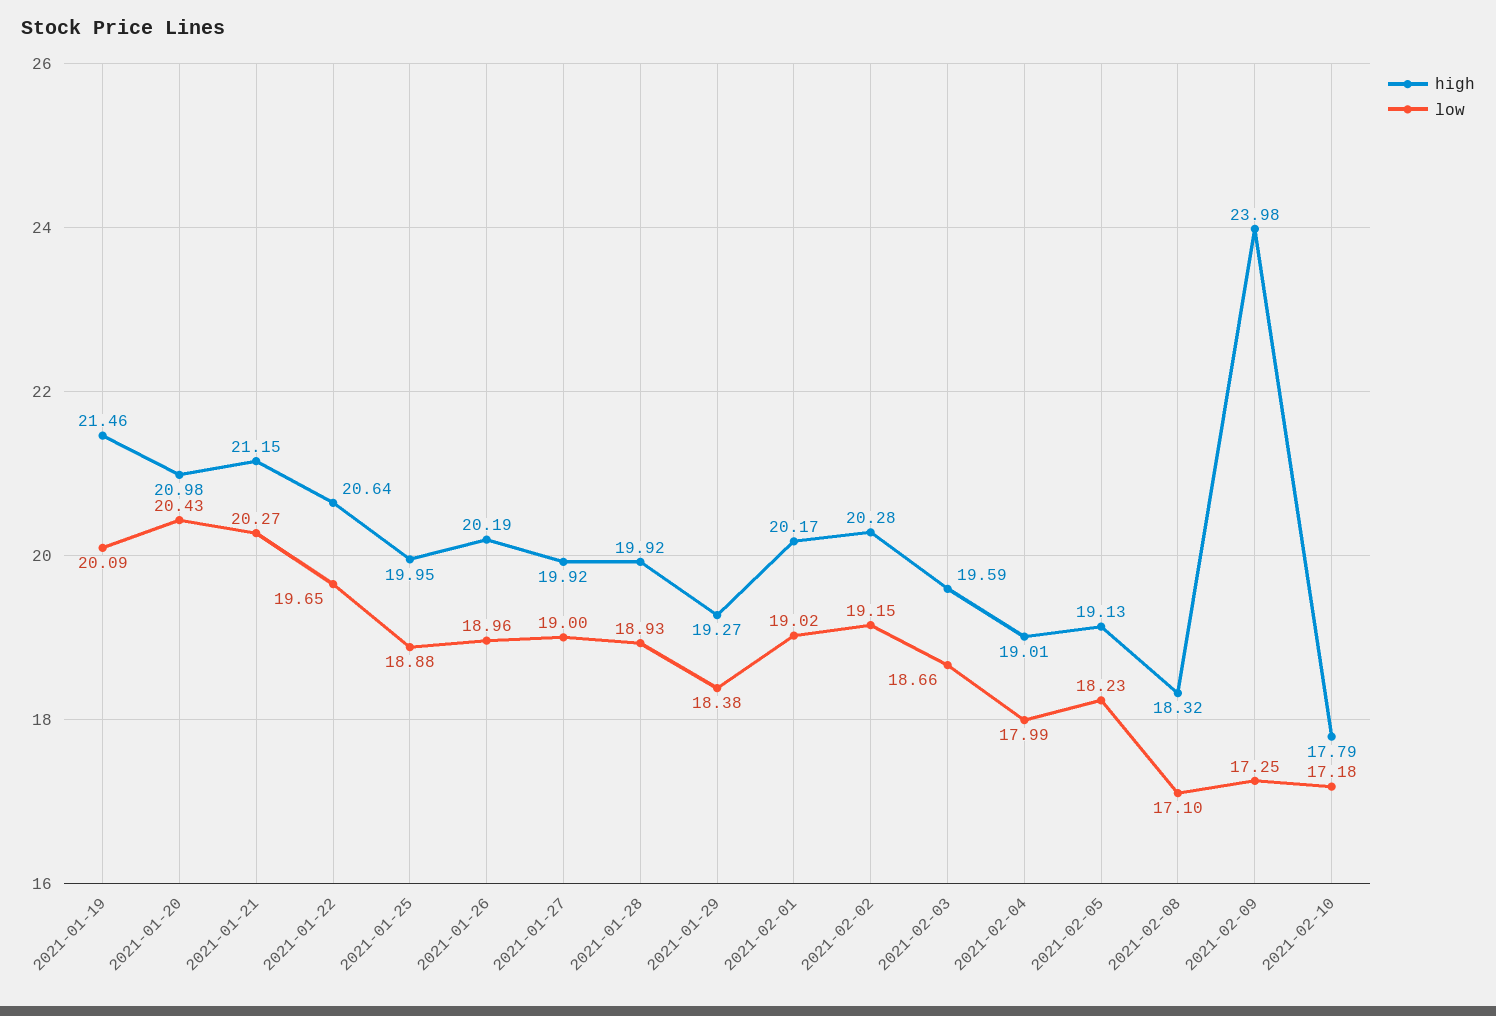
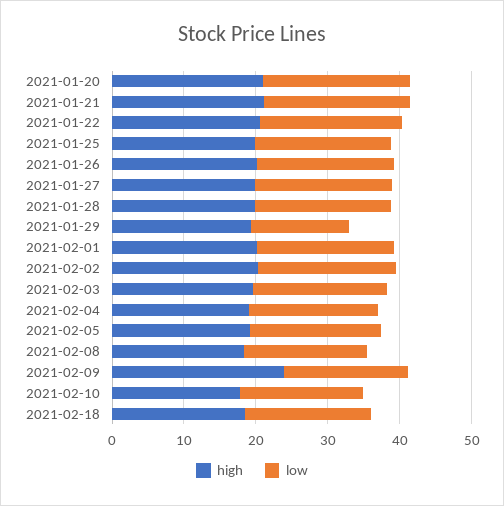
high, 2021-01-19: 21.46 -> none
low, 2021-01-19: 20.09 -> none
low, 2021-01-29: 18.38 -> 14
high, 2021-02-18: none -> 18
low, 2021-02-18: none -> 18

